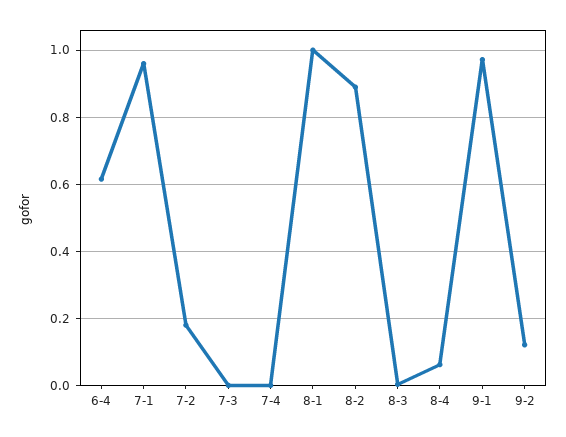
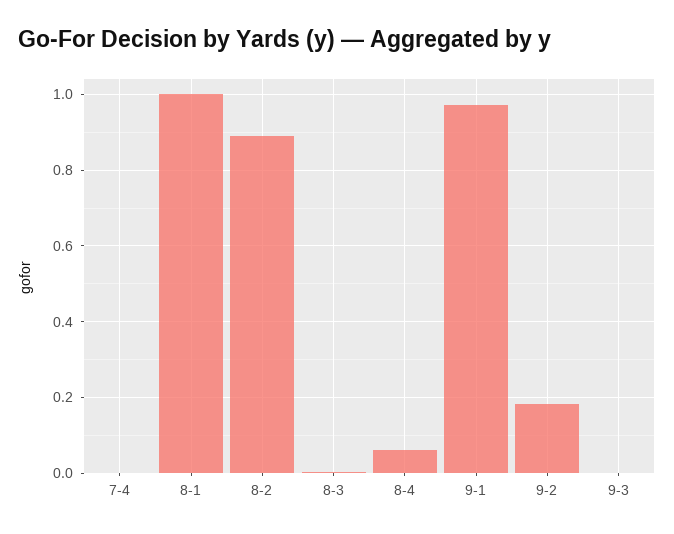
6-4: 0.62 -> none
7-1: 0.96 -> none
7-2: 0.18 -> none
7-3: 0 -> none
9-2: 0.12 -> 0.18
9-3: none -> 0

